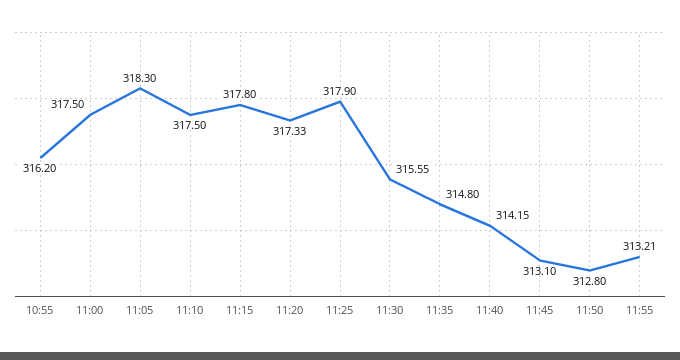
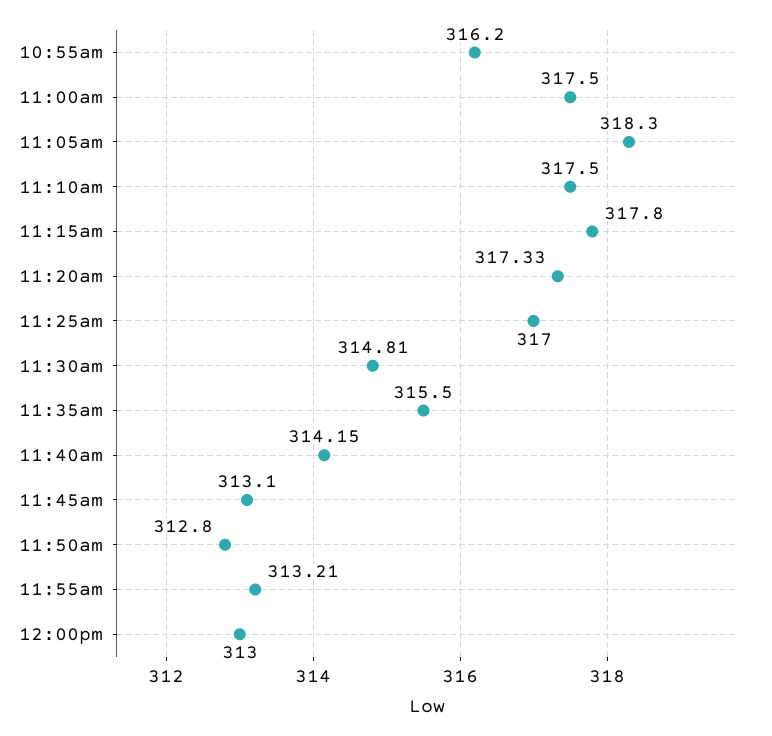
11:25: 317.9 -> 317
11:30: 315.55 -> 314.81
11:35: 314.8 -> 315.5
12:00pm: none -> 313

